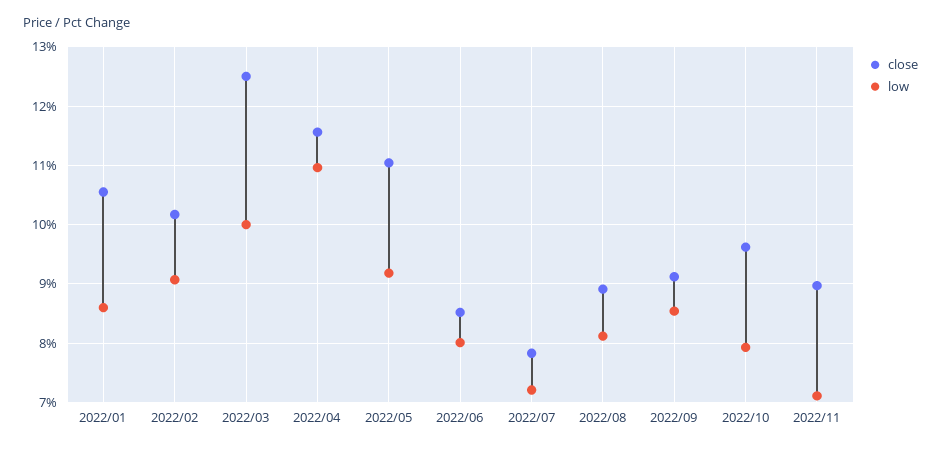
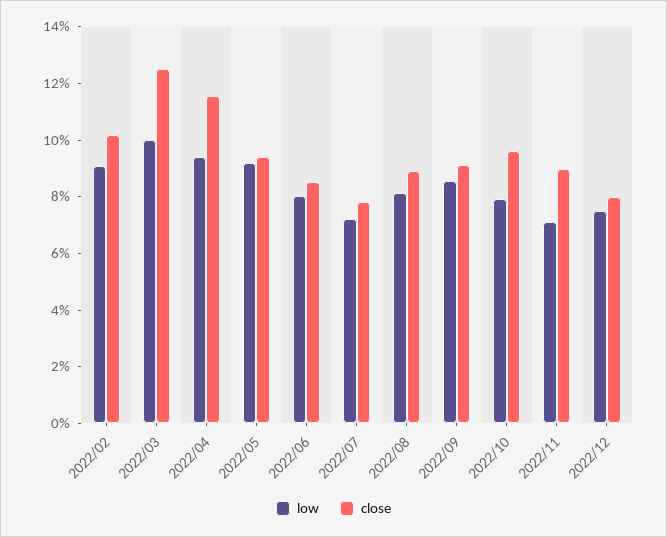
close, 2022/01: 10.6 -> none
low, 2022/01: 8.6 -> none
low, 2022/04: 11 -> 9.5
close, 2022/05: 11 -> 9.5
low, 2022/12: none -> 7.5
close, 2022/12: none -> 8

